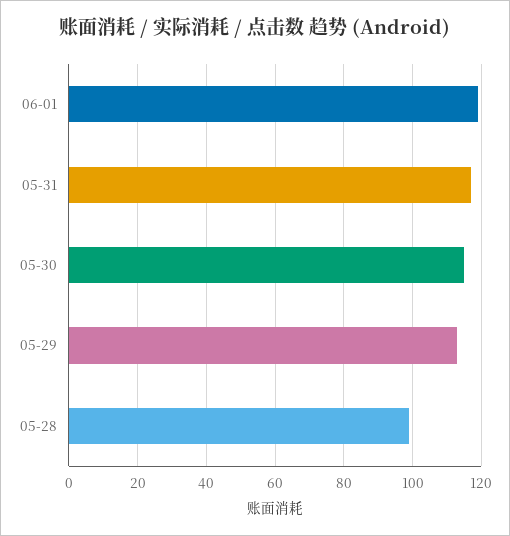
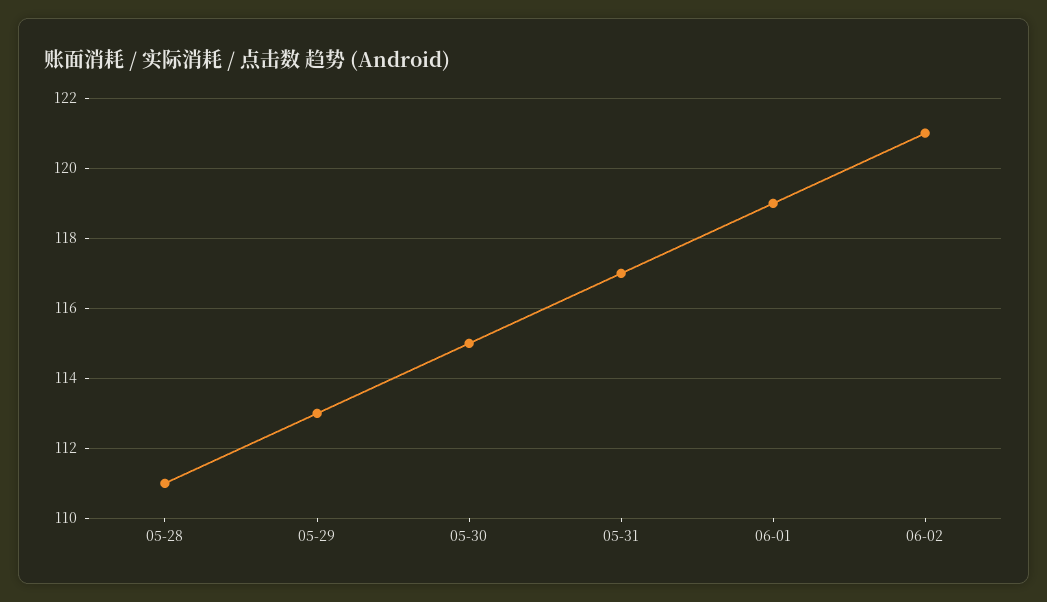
05-28: 100 -> 111
06-02: none -> 121

